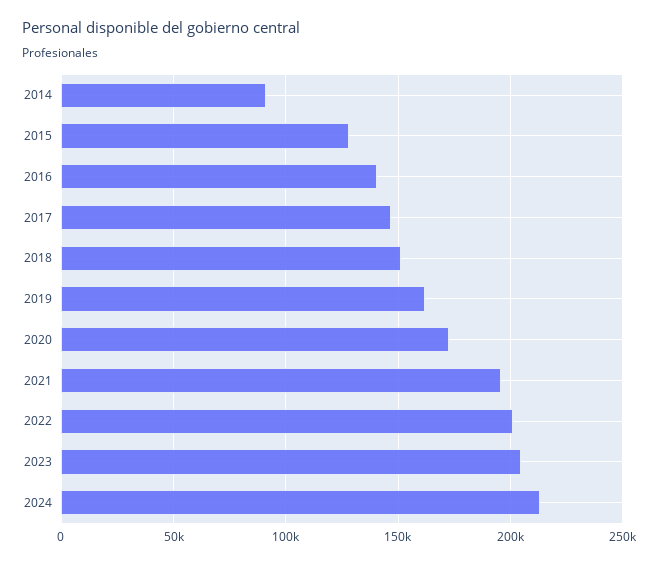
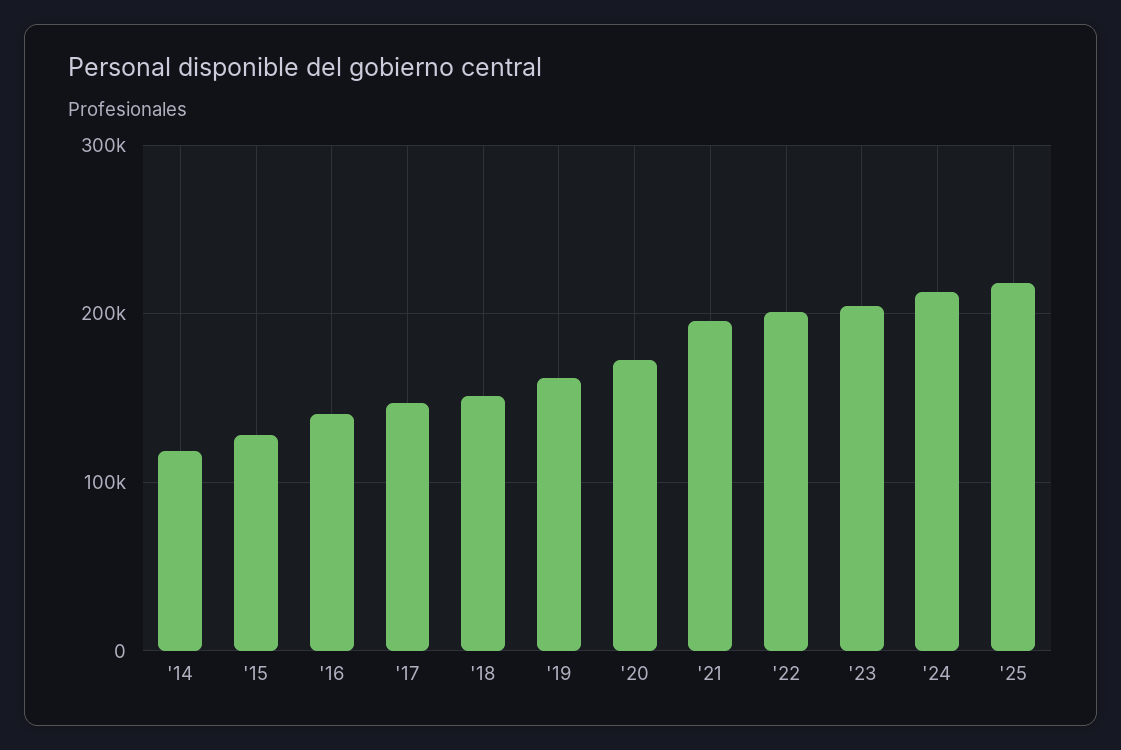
2014: 90000 -> 120000
'25: none -> 220000

